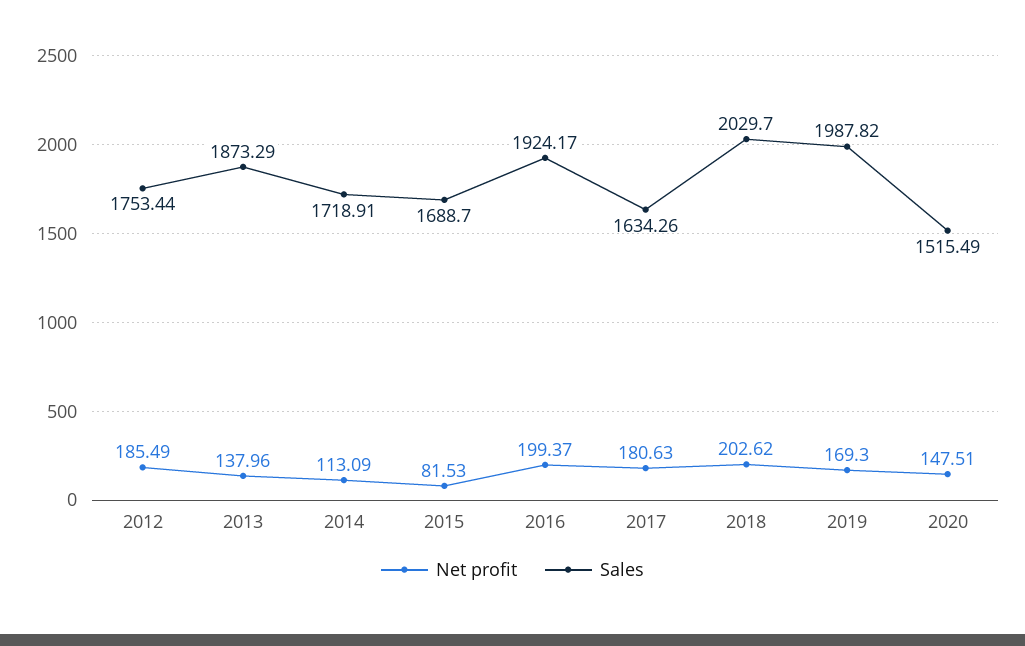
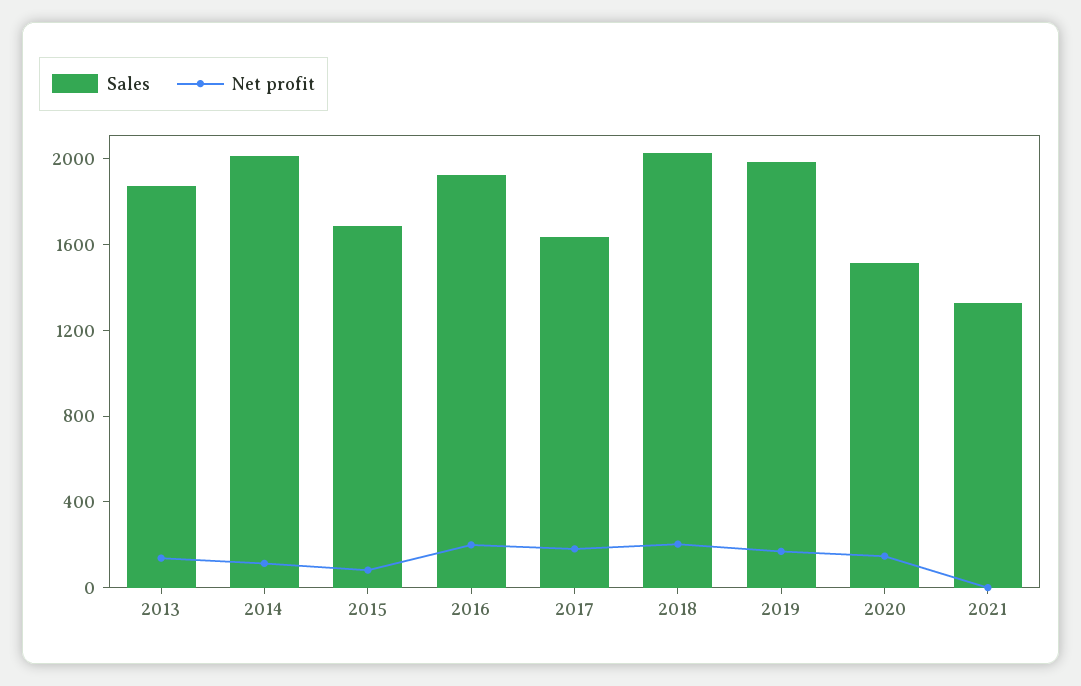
Net profit, 2012: 185.49 -> none
Sales, 2012: 1753.44 -> none
Sales, 2014: 1718.91 -> 2000
Sales, 2021: none -> 1300
Net profit, 2021: none -> 0

